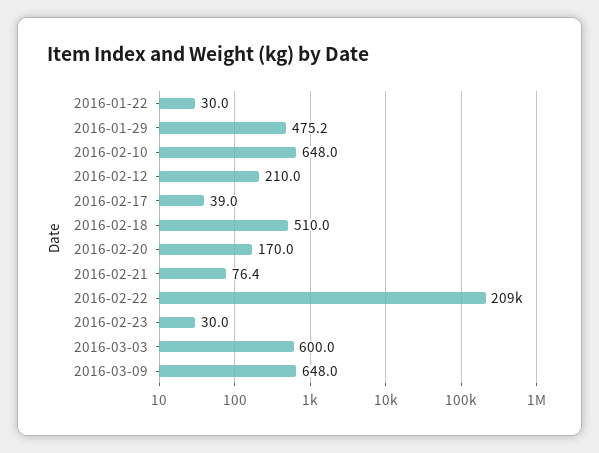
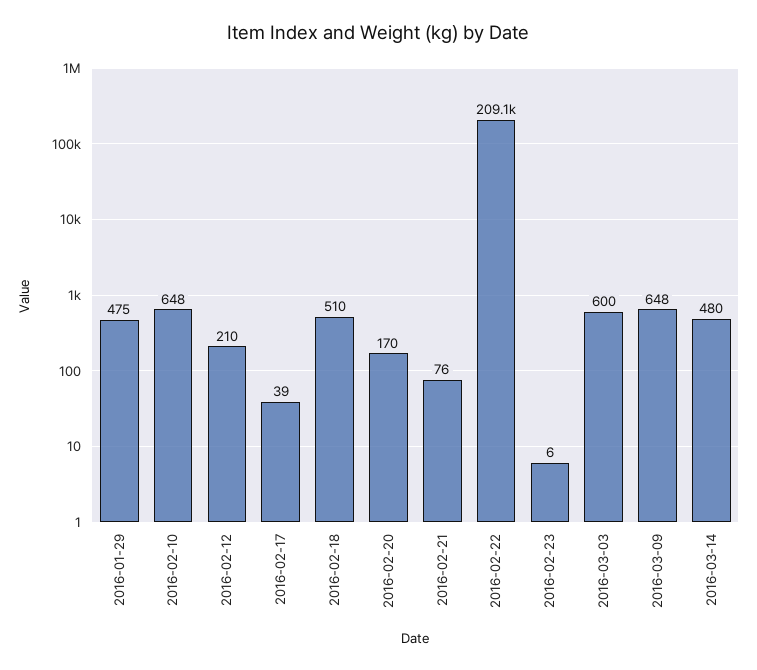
2016-01-22: 30 -> none
2016-02-23: 30 -> 6
2016-03-14: none -> 480

